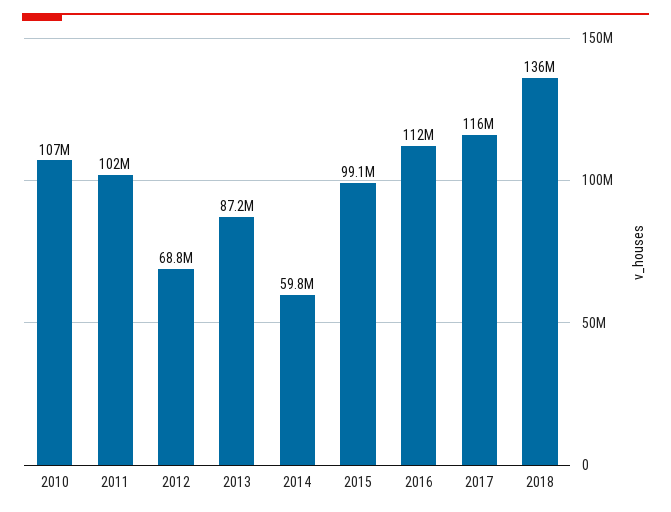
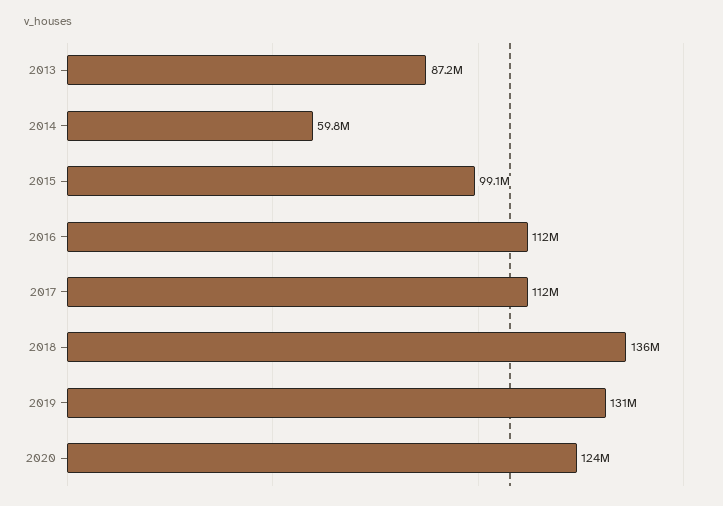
2010: 107000000 -> none
2011: 102000000 -> none
2012: 68800000 -> none
2017: 116000000 -> 112000000
2019: none -> 131000000
2020: none -> 124000000

